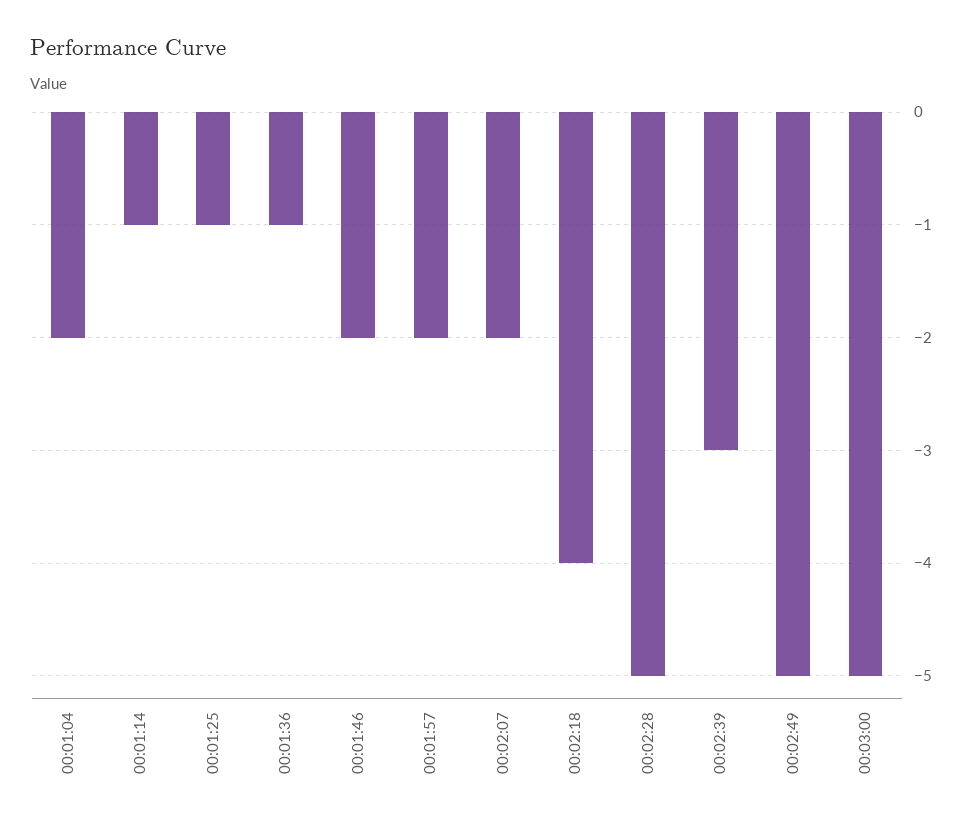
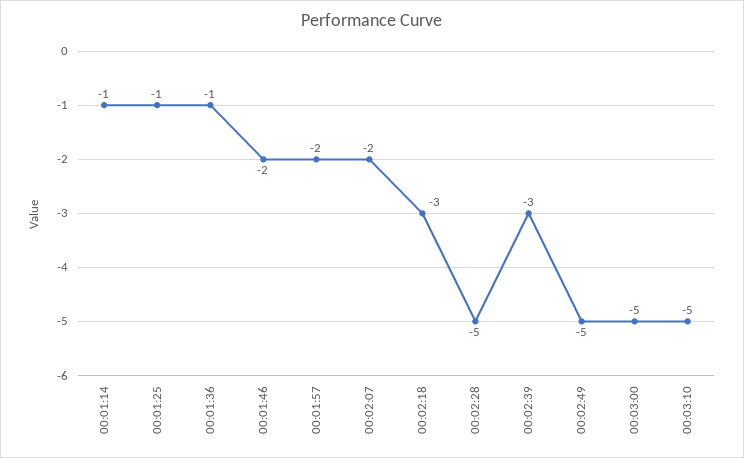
00:01:04: -2 -> none
00:02:18: -4 -> -3
00:03:10: none -> -5

